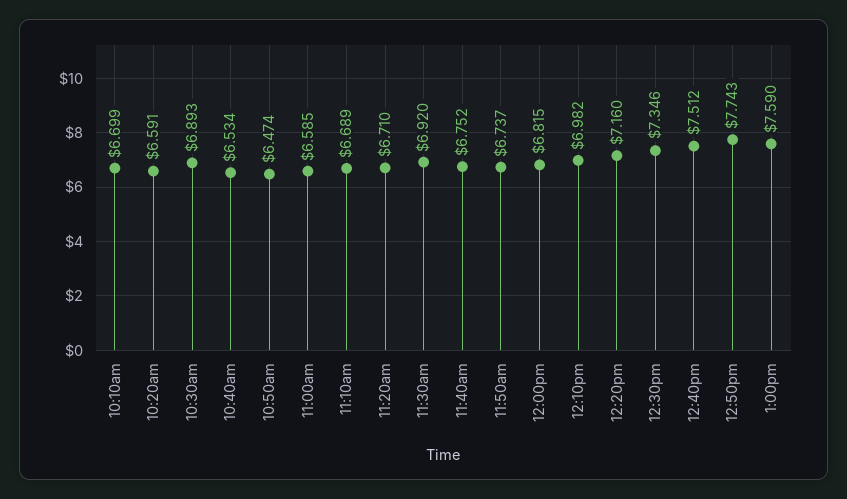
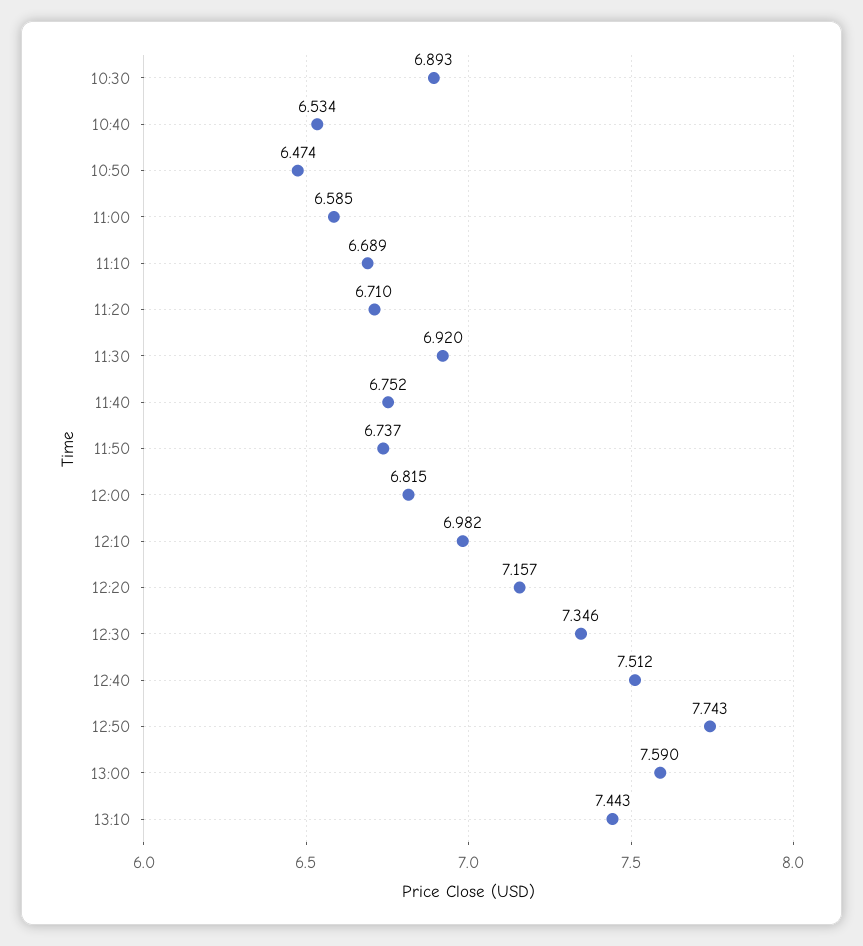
10:10am: 6.699 -> none
10:20am: 6.591 -> none
12:20pm: 7.16 -> 7.157
13:10: none -> 7.443

